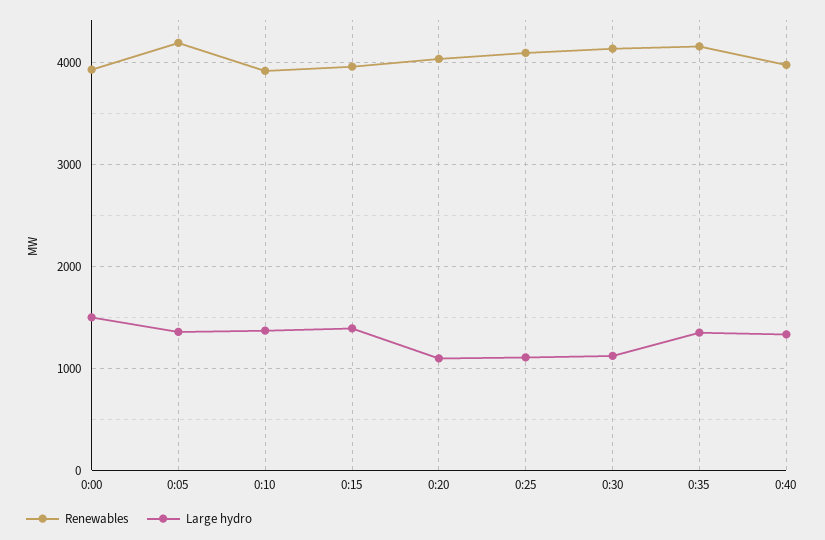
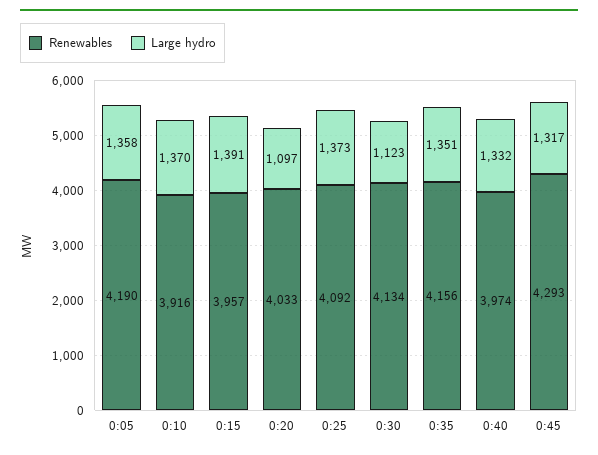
Renewables, 0:00: 3900 -> none
Large hydro, 0:00: 1500 -> none
Large hydro, 0:25: 1100 -> 1373
Renewables, 0:45: none -> 4293
Large hydro, 0:45: none -> 1317

